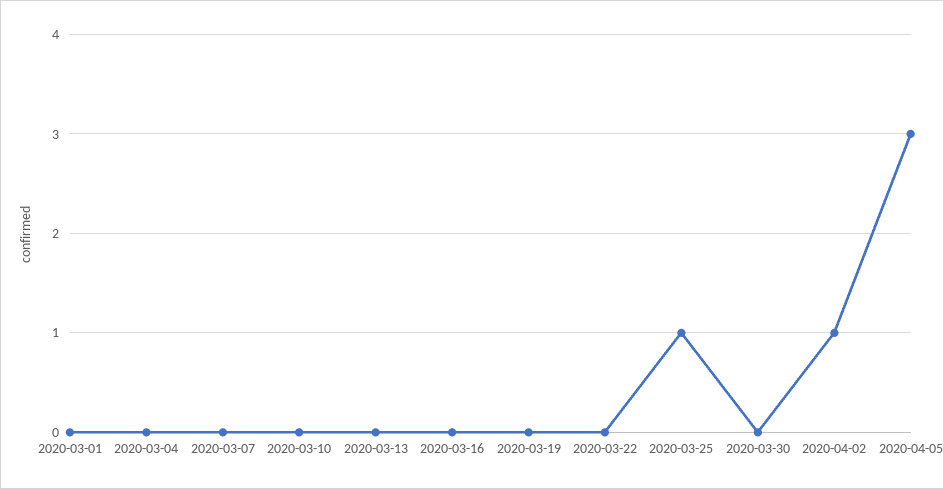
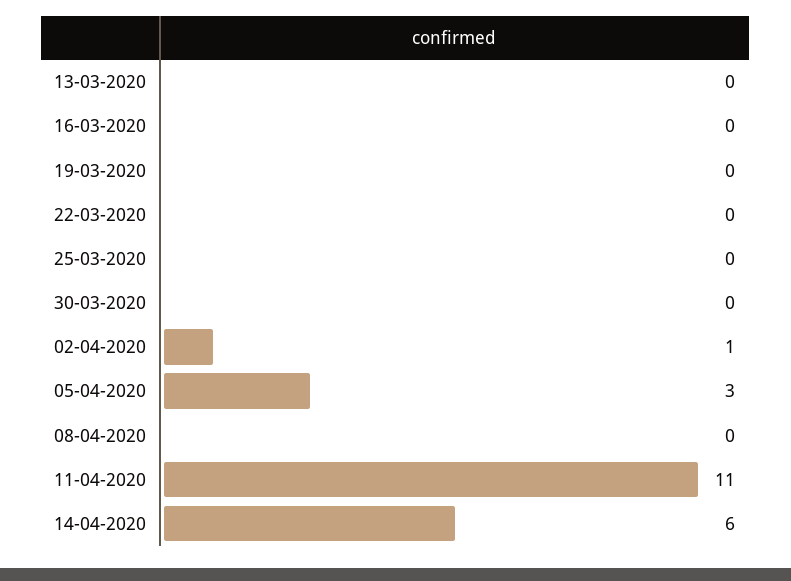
2020-03-01: 0 -> none
2020-03-04: 0 -> none
2020-03-07: 0 -> none
2020-03-10: 0 -> none
2020-03-25: 1 -> 0
08-04-2020: none -> 0
11-04-2020: none -> 11
14-04-2020: none -> 6

